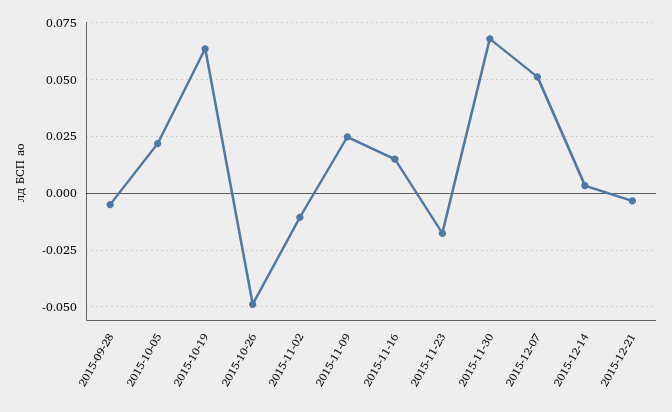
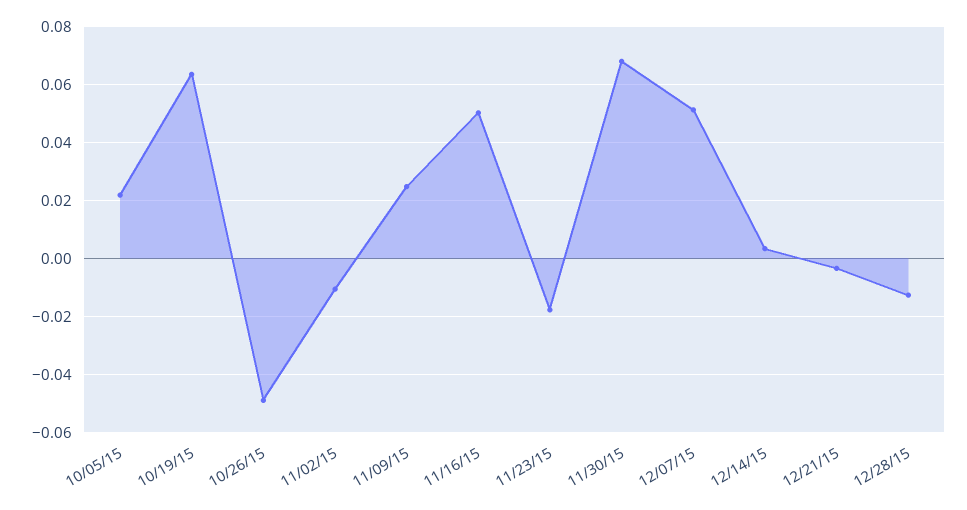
2015-09-28: -0.005 -> none
2015-11-16: 0.015 -> 0.05
12/28/15: none -> -0.0125

